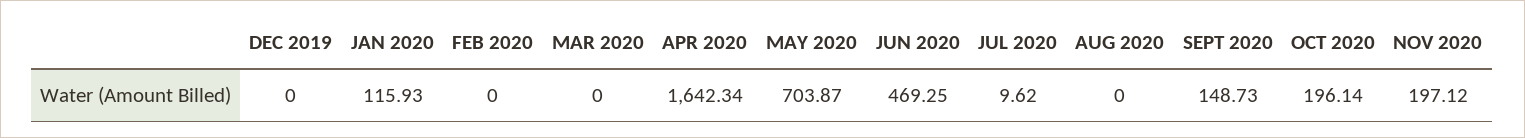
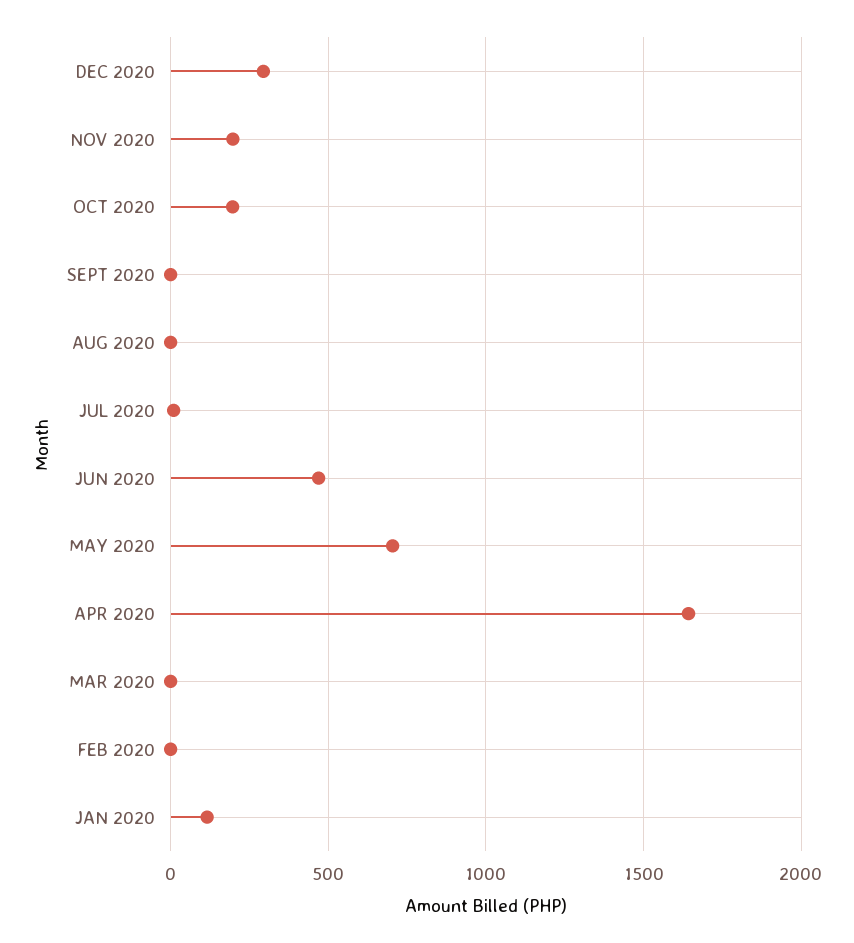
DEC 2019: 0 -> none
SEPT 2020: 148.73 -> 0
DEC 2020: none -> 300

